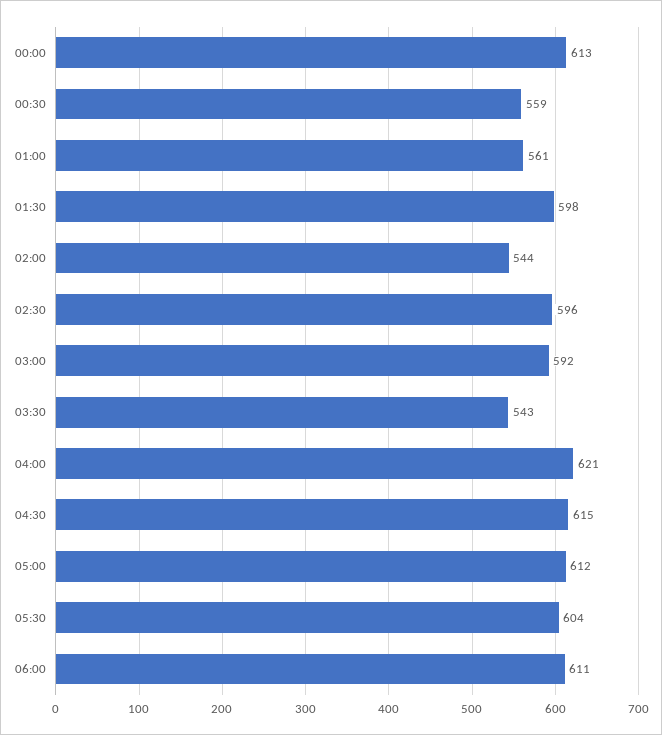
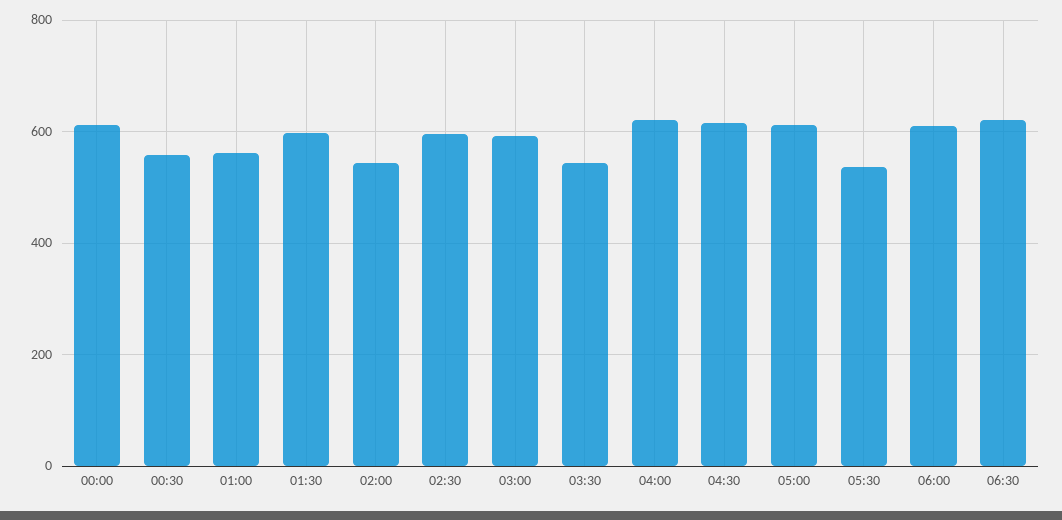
05:30: 604 -> 540
06:30: none -> 620

